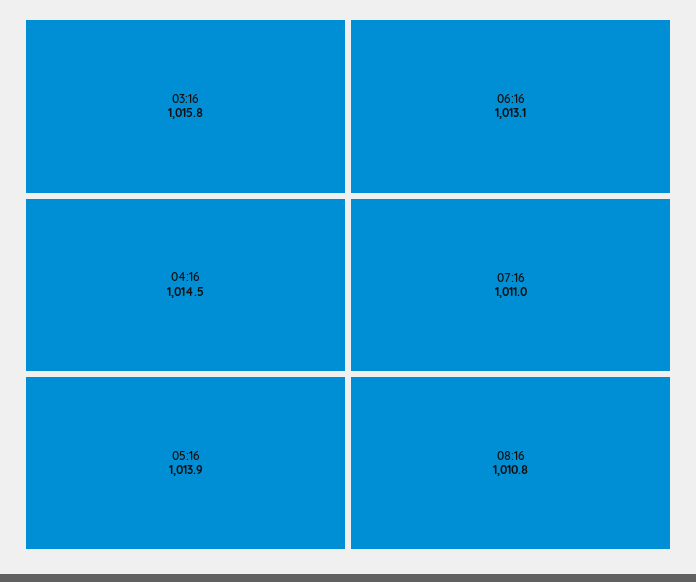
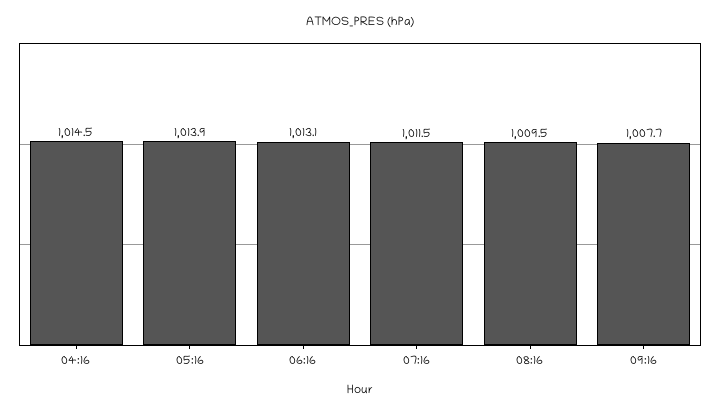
03:16: 1015.8 -> none
07:16: 1011 -> 1011.5
08:16: 1010.8 -> 1009.5
09:16: none -> 1007.7

